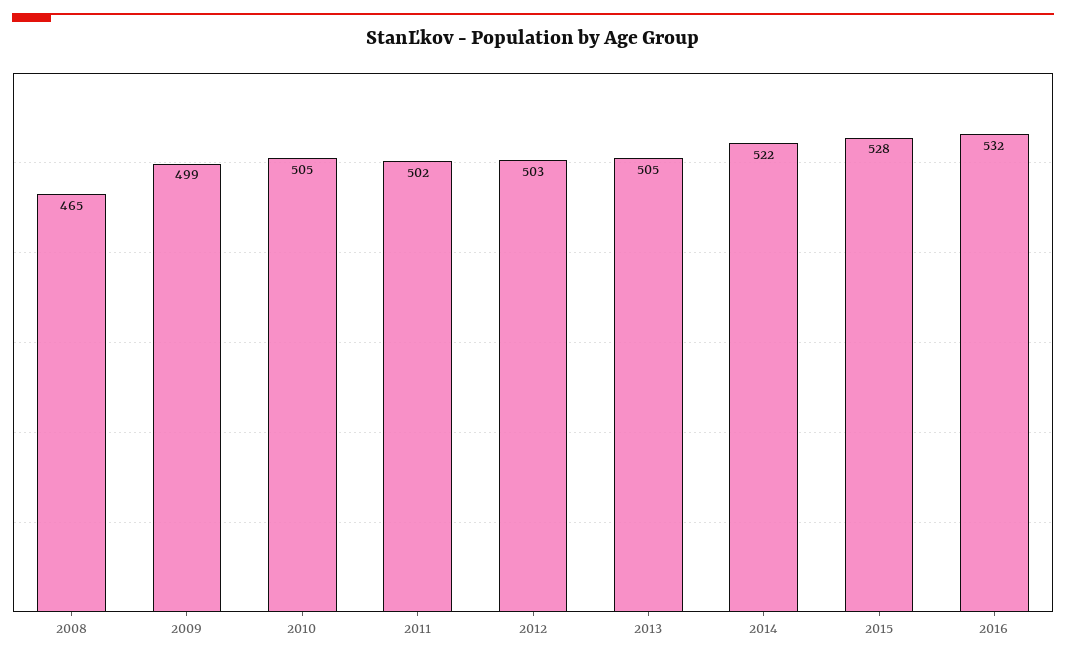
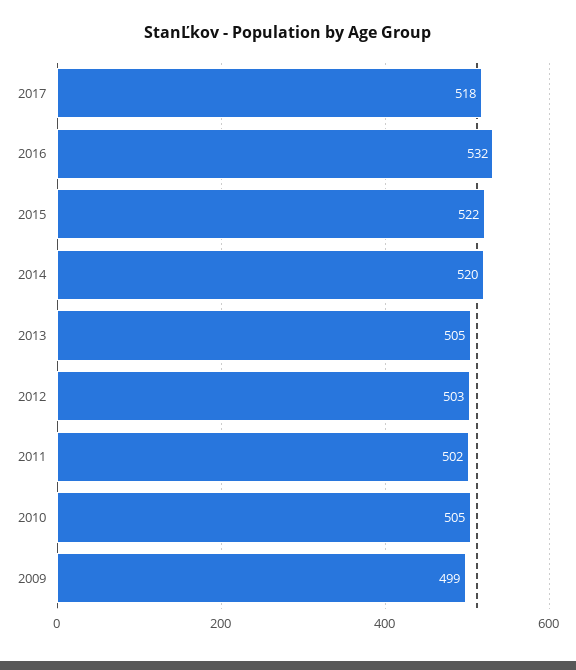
2008: 465 -> none
2014: 522 -> 520
2015: 528 -> 522
2017: none -> 518

